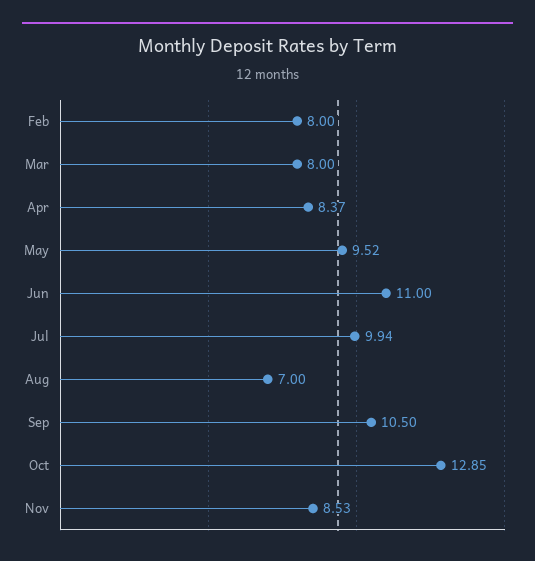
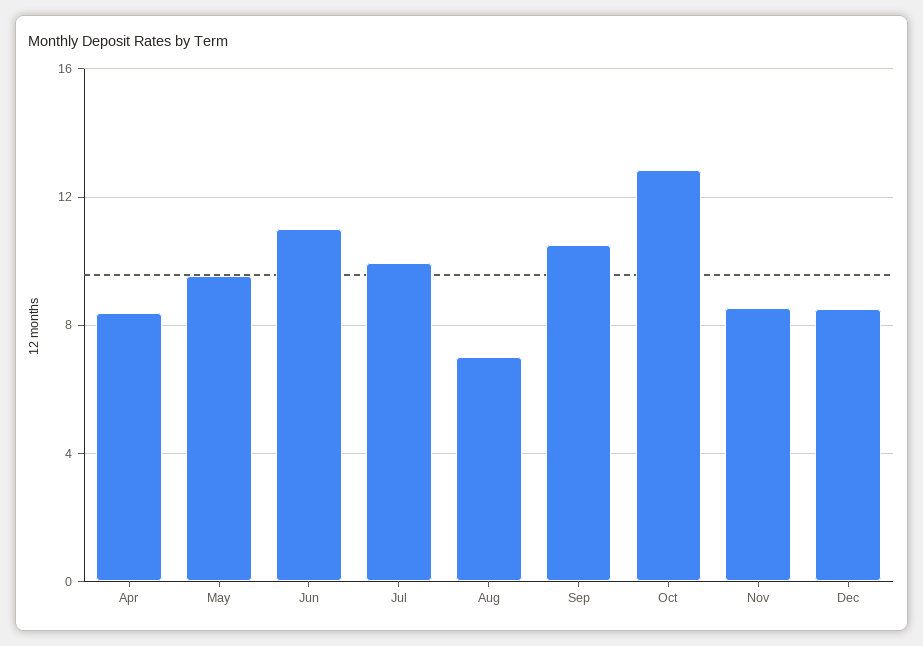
Feb: 8 -> none
Mar: 8 -> none
Dec: none -> 8.5

